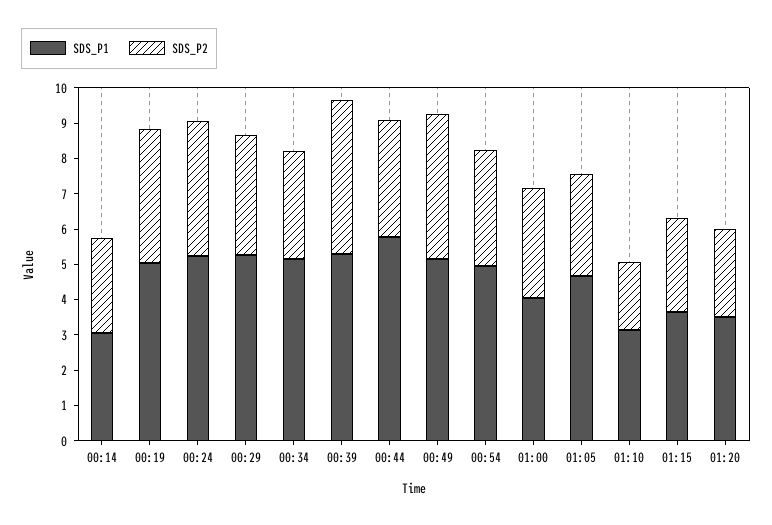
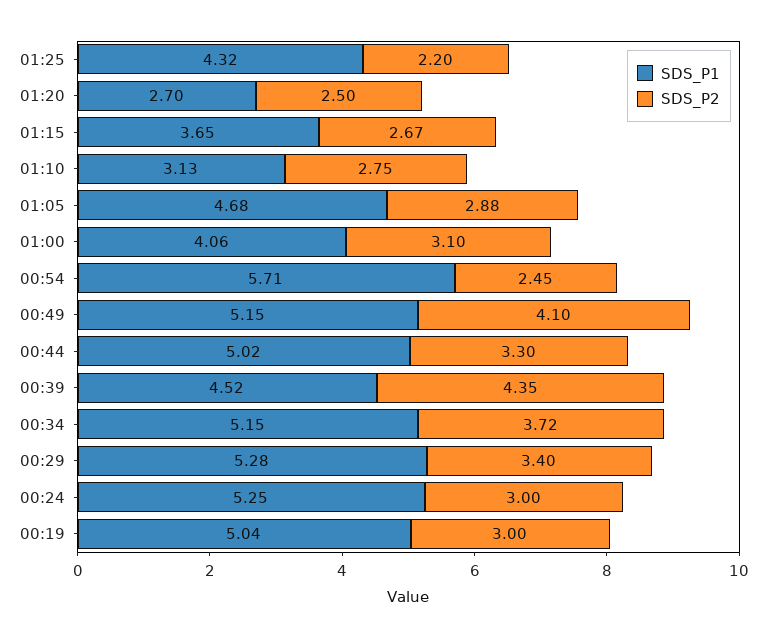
SDS_P1, 00:14: 3 -> none
SDS_P2, 00:14: 2.75 -> none
SDS_P2, 00:19: 3.75 -> 3
SDS_P2, 00:24: 3.75 -> 3
SDS_P2, 00:34: 3 -> 3.72
SDS_P1, 00:39: 5.25 -> 4.52
SDS_P1, 00:44: 5.75 -> 5.02
SDS_P1, 00:54: 5 -> 5.71
SDS_P2, 00:54: 3.25 -> 2.45
SDS_P2, 01:10: 2 -> 2.75
SDS_P1, 01:20: 3.5 -> 2.7
SDS_P1, 01:25: none -> 4.32
SDS_P2, 01:25: none -> 2.2

